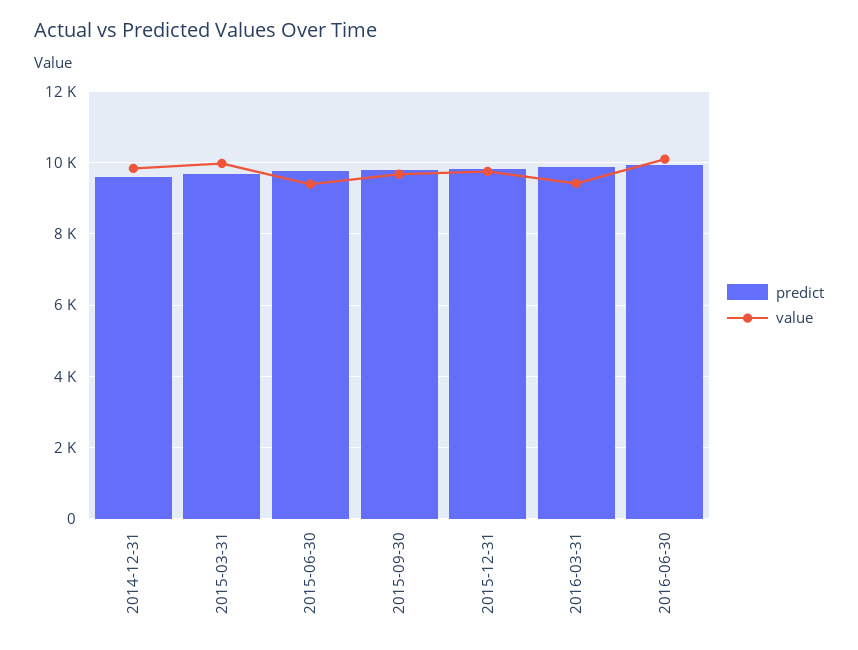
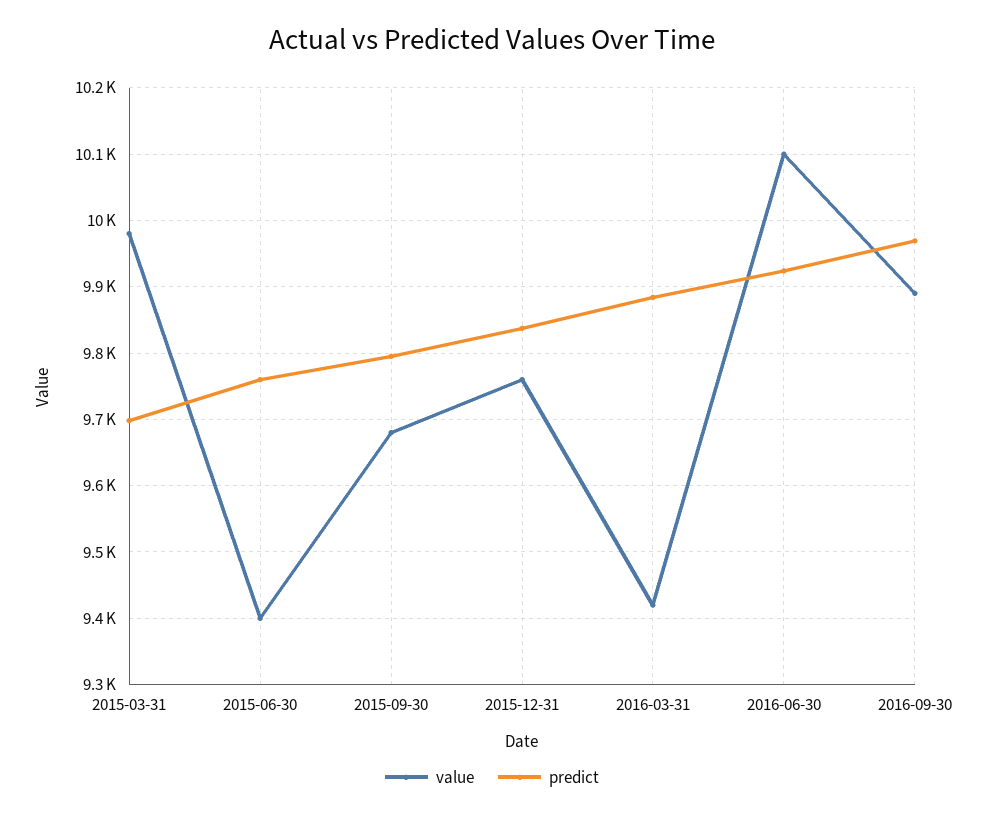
predict, 2014-12-31: 9600 -> none
value, 2014-12-31: 9800 -> none
value, 2016-09-30: none -> 9890
predict, 2016-09-30: none -> 9970

